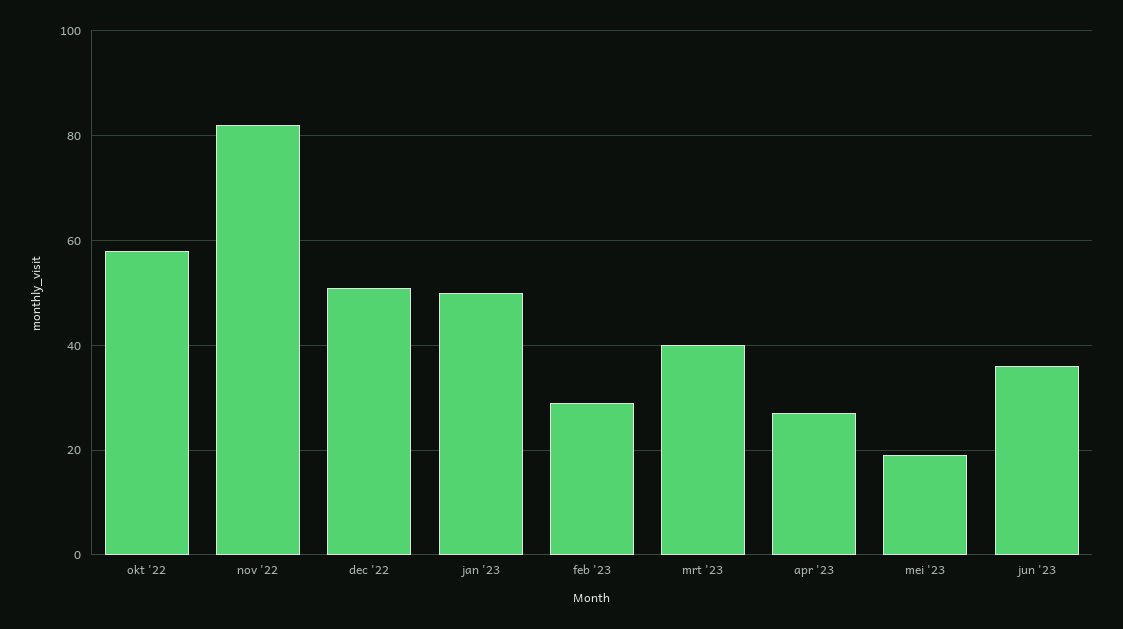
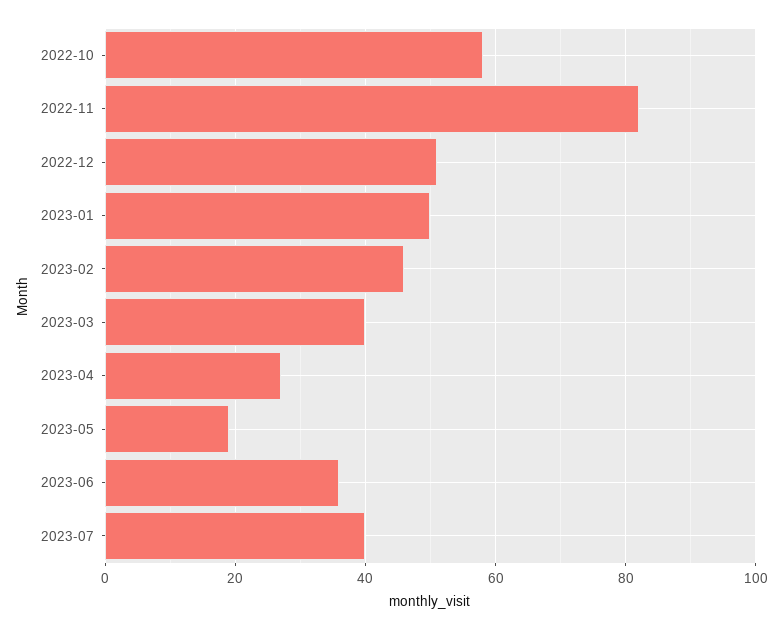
feb '23: 30 -> 45
2023-07: none -> 40

